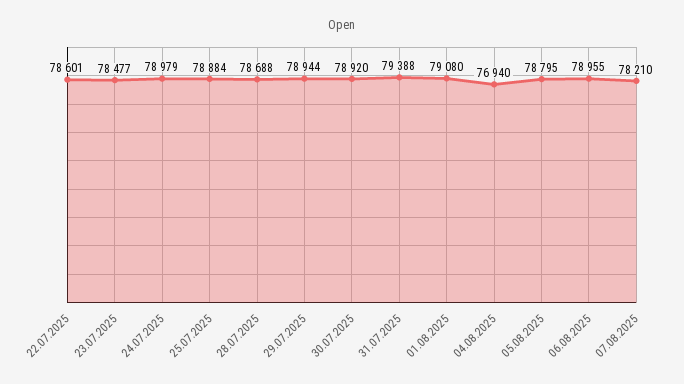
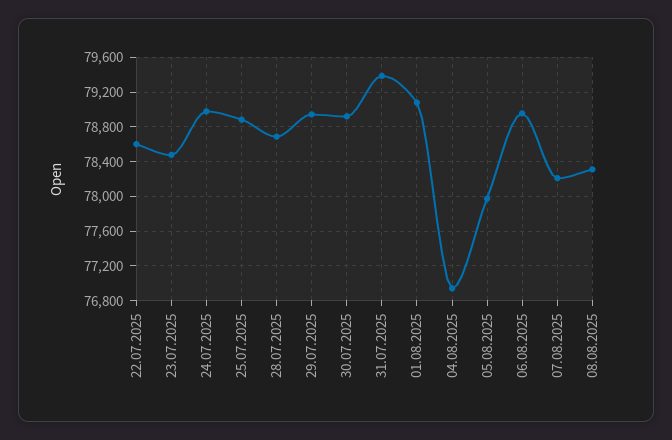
05.08.2025: 78795 -> 78000
08.08.2025: none -> 78300

